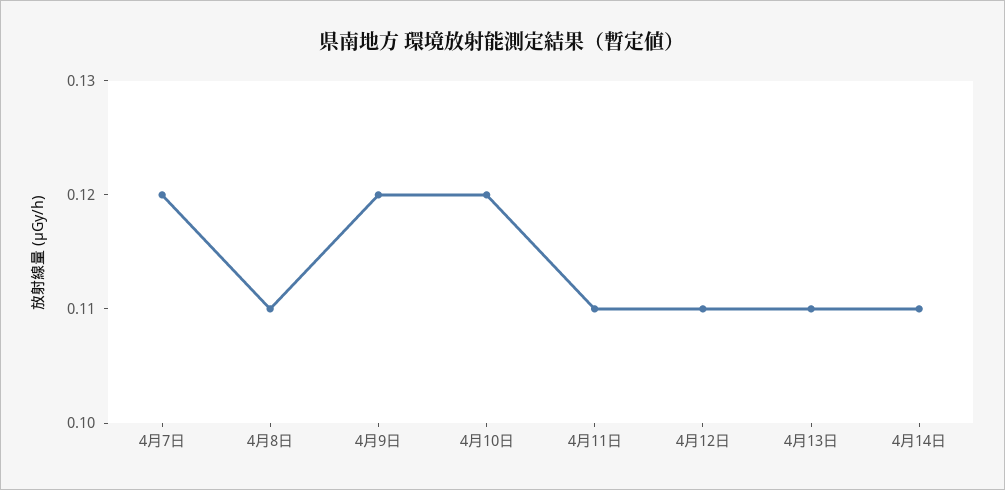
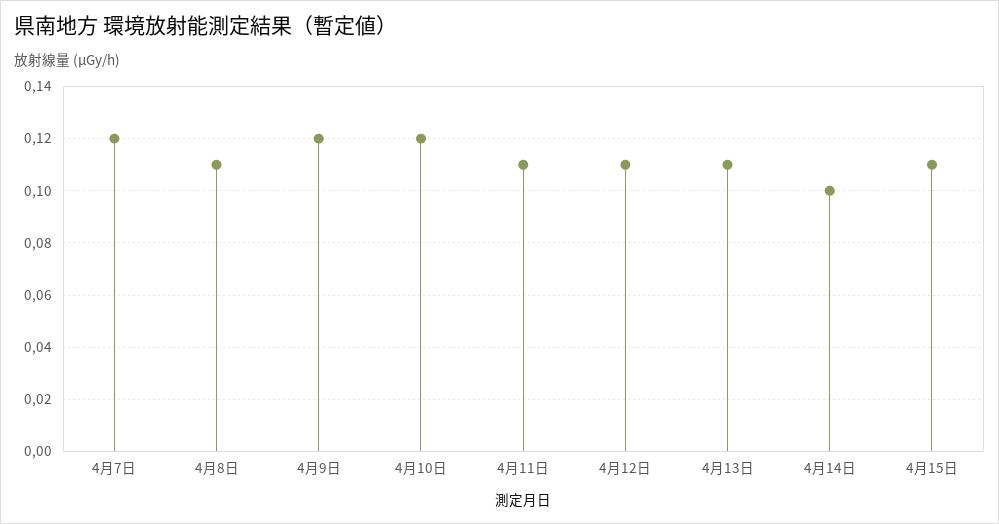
4月14日: 0.11 -> 0.1
4月15日: none -> 0.11

